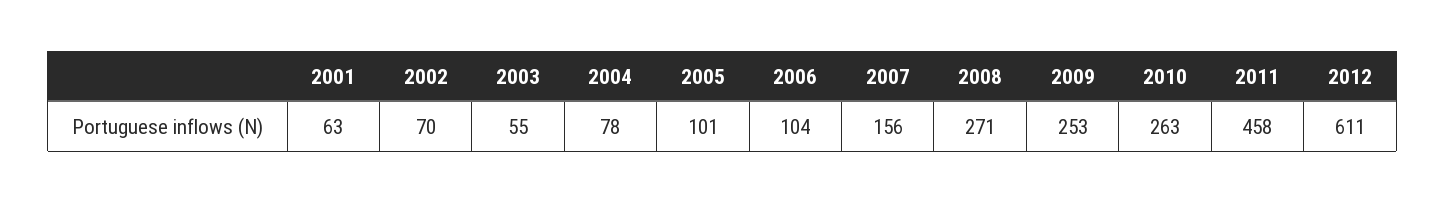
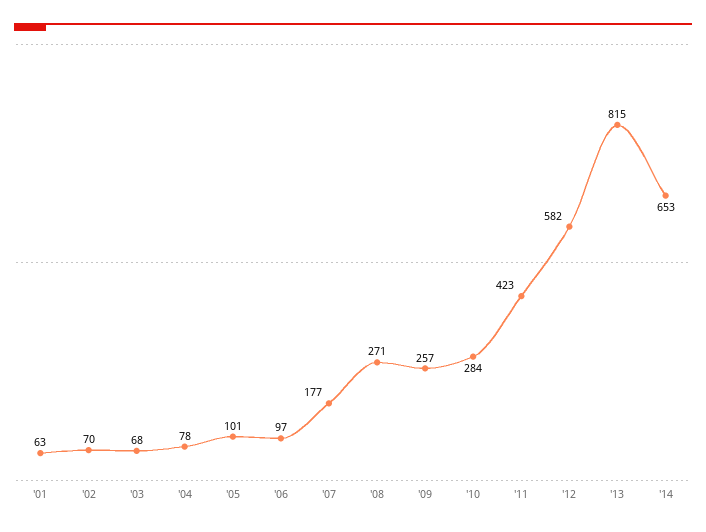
2003: 55 -> 68
2006: 104 -> 97
2007: 156 -> 177
2009: 253 -> 257
2010: 263 -> 284
2011: 458 -> 423
2012: 611 -> 582
'13: none -> 815
'14: none -> 653

